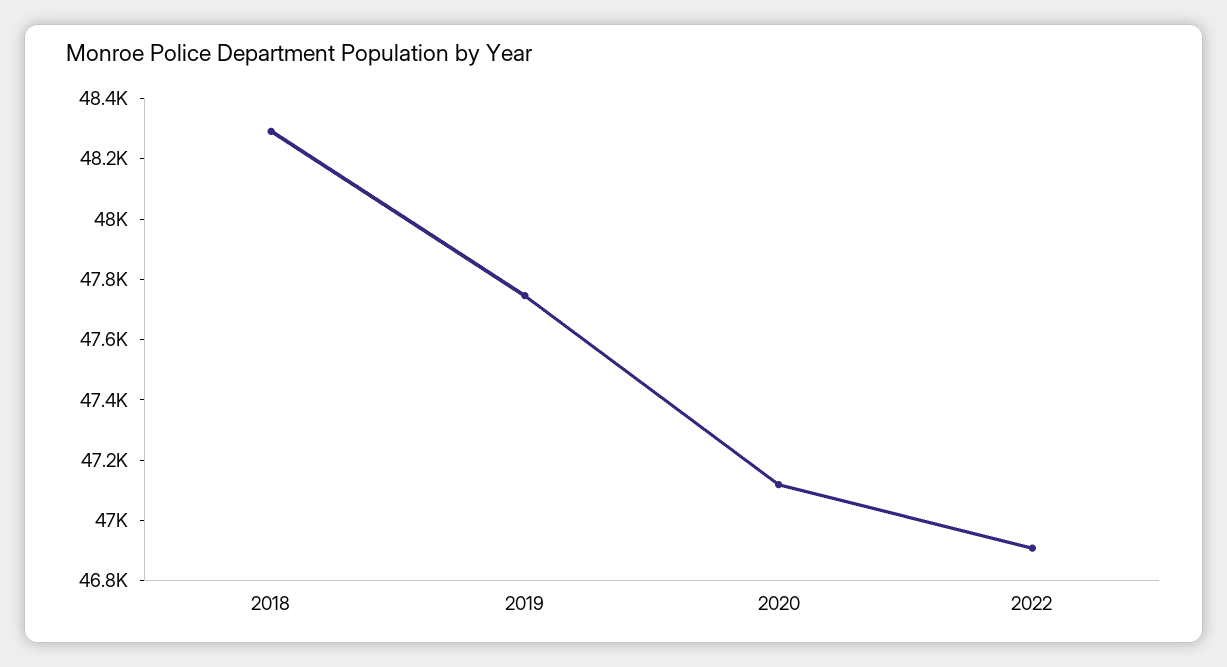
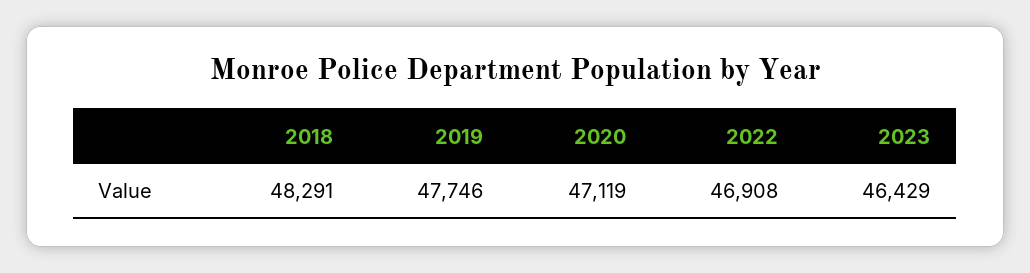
2023: none -> 46429

